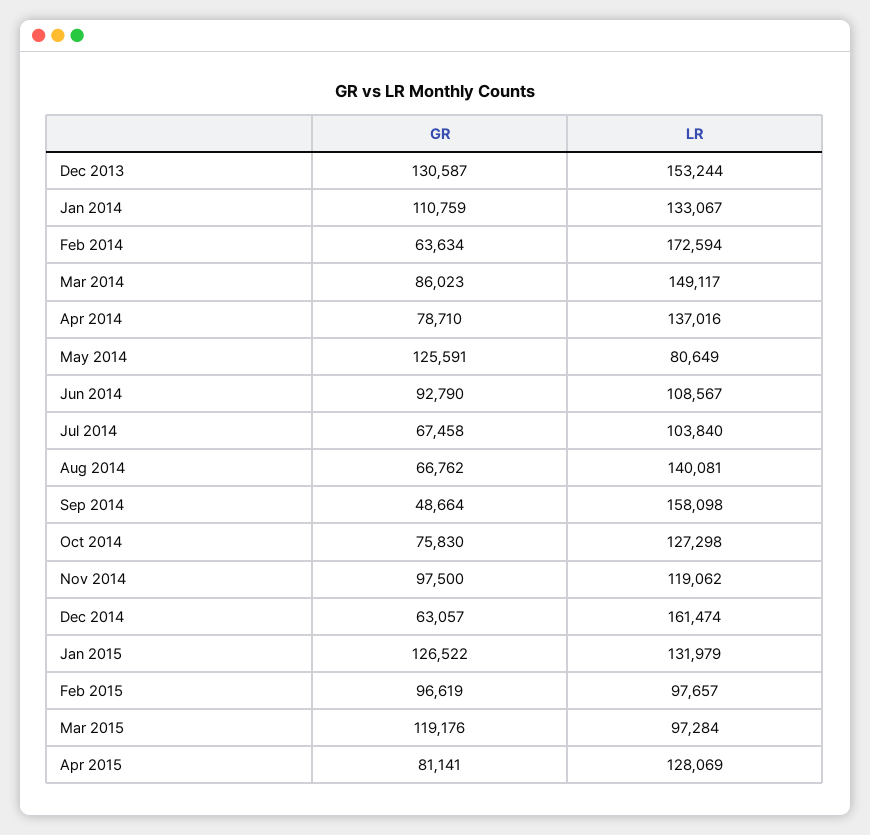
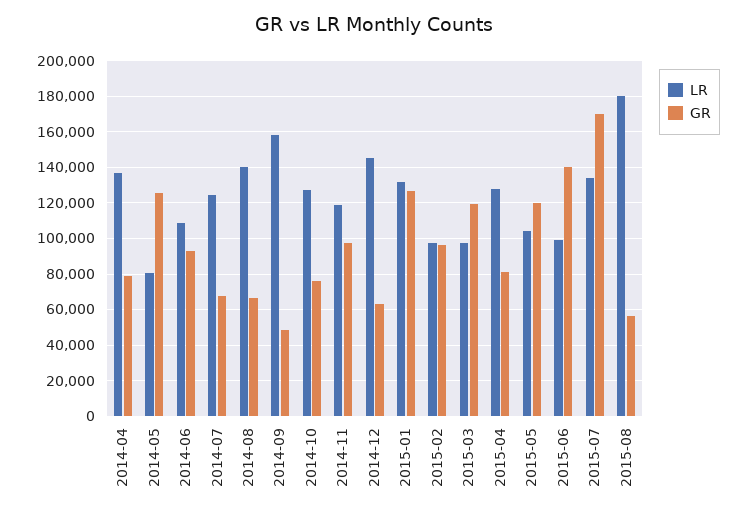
GR, Dec 2013: 130587 -> none
LR, Dec 2013: 153244 -> none
GR, Jan 2014: 110759 -> none
LR, Jan 2014: 133067 -> none
GR, Feb 2014: 63634 -> none
LR, Feb 2014: 172594 -> none
GR, Mar 2014: 86023 -> none
LR, Mar 2014: 149117 -> none
LR, Jul 2014: 103840 -> 125000
LR, Dec 2014: 161474 -> 145000
LR, 2015-05: none -> 105000
GR, 2015-05: none -> 120000
LR, 2015-06: none -> 100000
GR, 2015-06: none -> 140000
LR, 2015-07: none -> 135000
GR, 2015-07: none -> 170000
LR, 2015-08: none -> 180000
GR, 2015-08: none -> 55000

